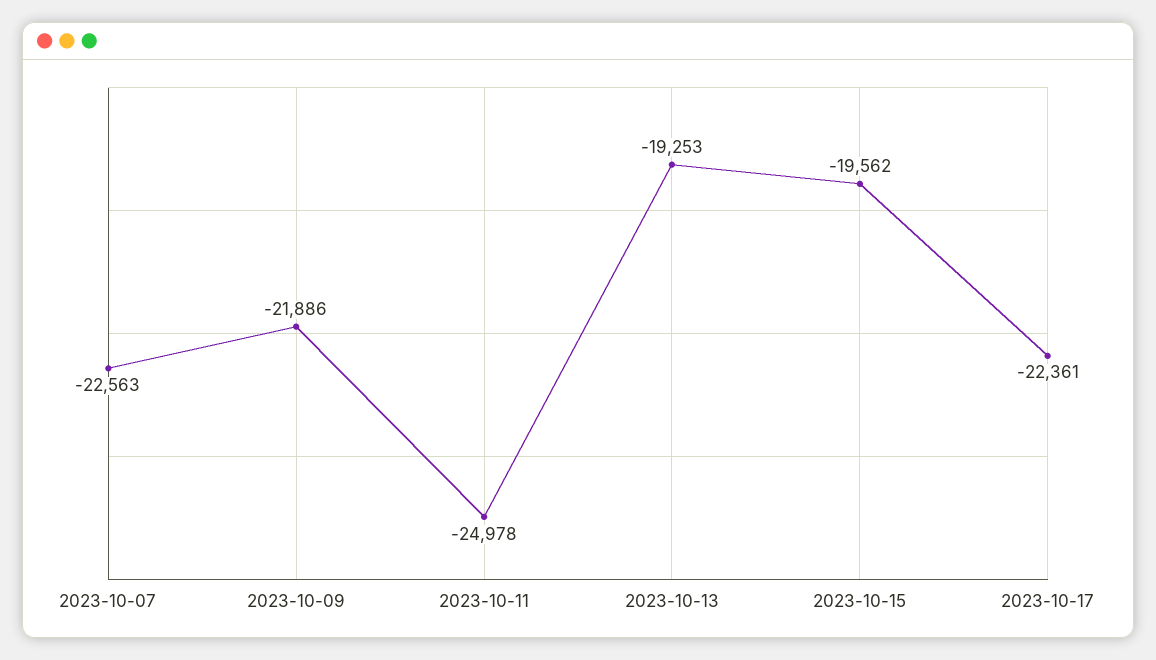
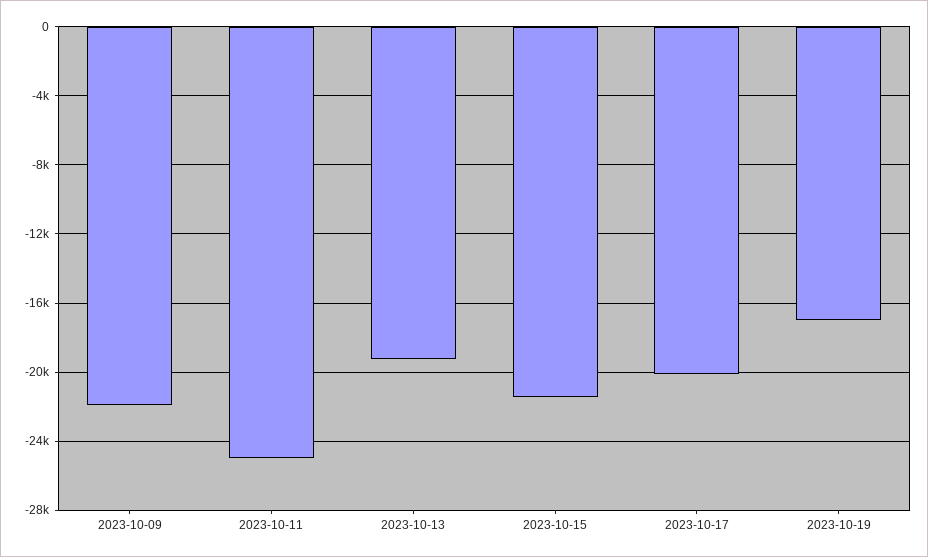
2023-10-07: -22563 -> none
2023-10-15: -19562 -> -21500
2023-10-17: -22361 -> -20000
2023-10-19: none -> -17000

